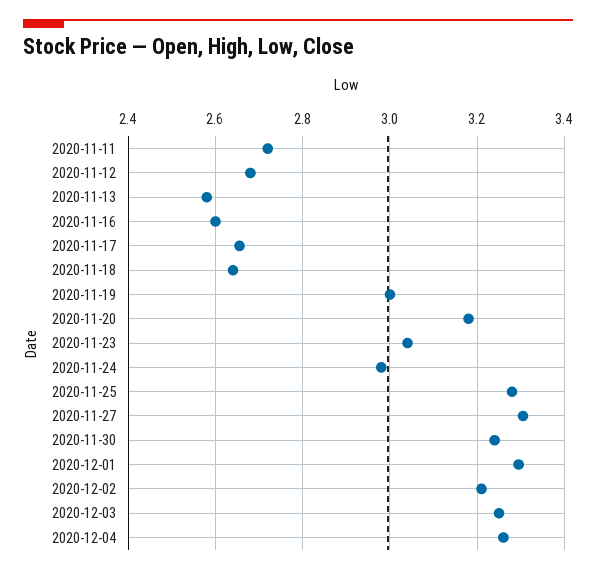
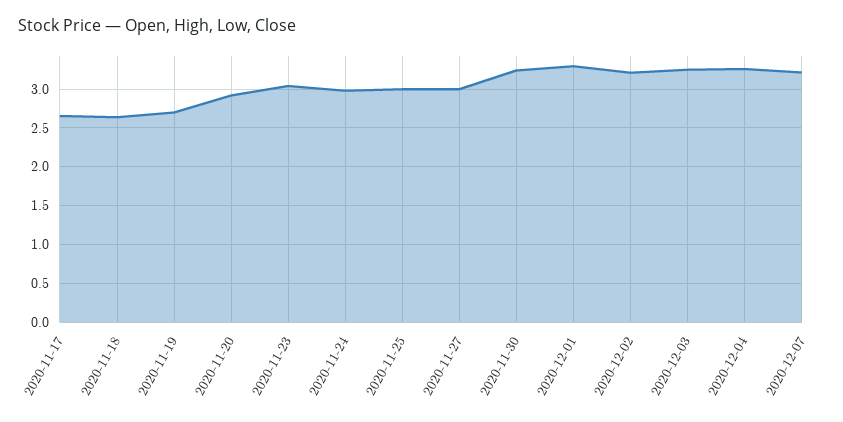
2020-11-11: 2.72 -> none
2020-11-12: 2.68 -> none
2020-11-13: 2.58 -> none
2020-11-16: 2.6 -> none
2020-11-19: 3 -> 2.7
2020-11-20: 3.18 -> 2.9
2020-11-25: 3.28 -> 3
2020-11-27: 3.3 -> 3
2020-12-07: none -> 3.2

